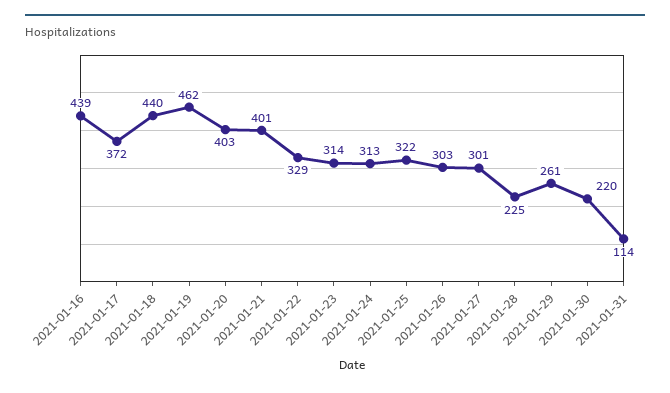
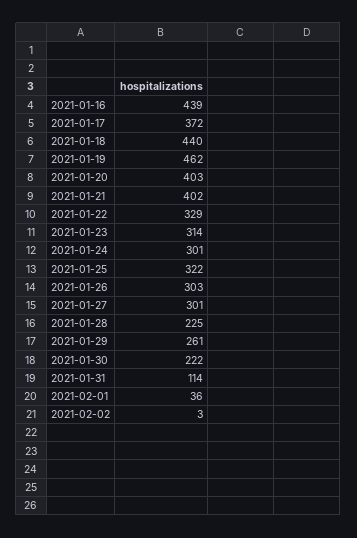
2021-01-21: 401 -> 402
2021-01-24: 313 -> 301
2021-01-30: 220 -> 222
2021-02-01: none -> 36
2021-02-02: none -> 3

